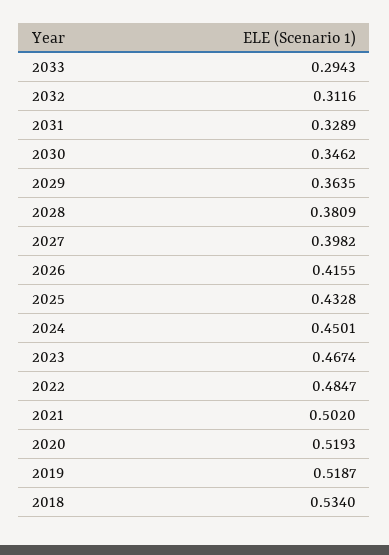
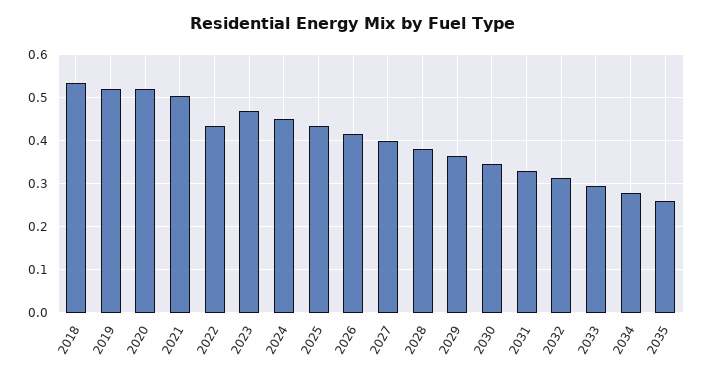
2022: 0.4847 -> 0.44
2034: none -> 0.28
2035: none -> 0.26

